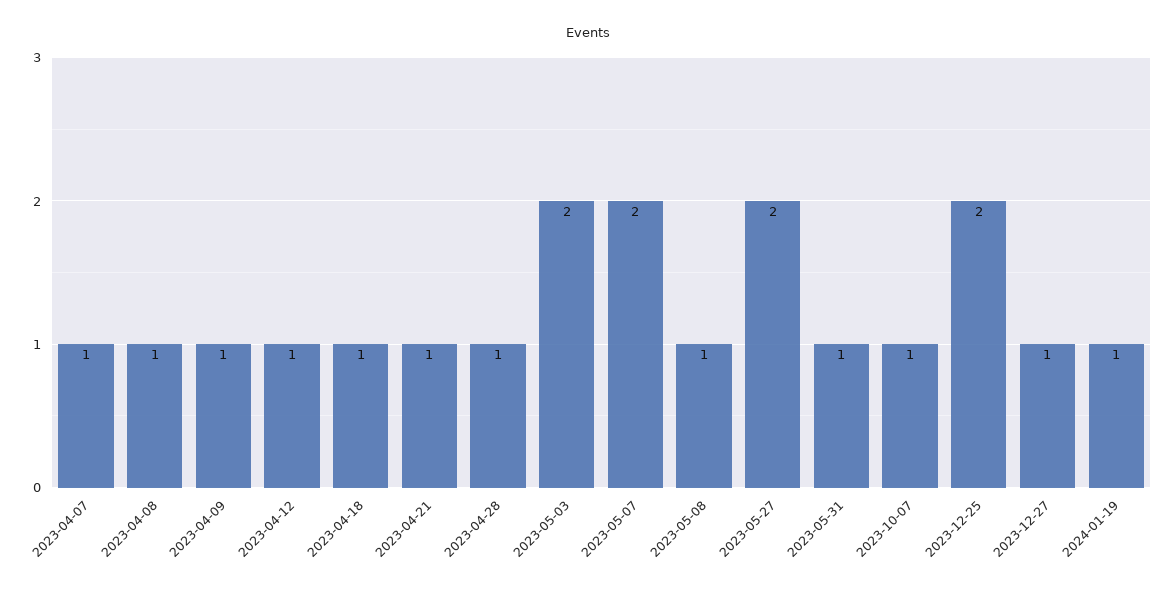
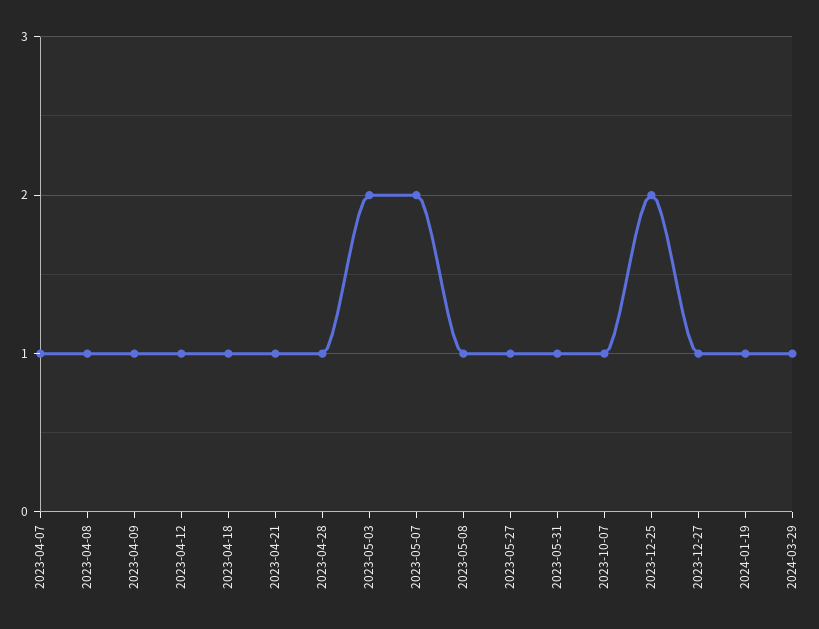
2023-05-27: 2 -> 1
2024-03-29: none -> 1

